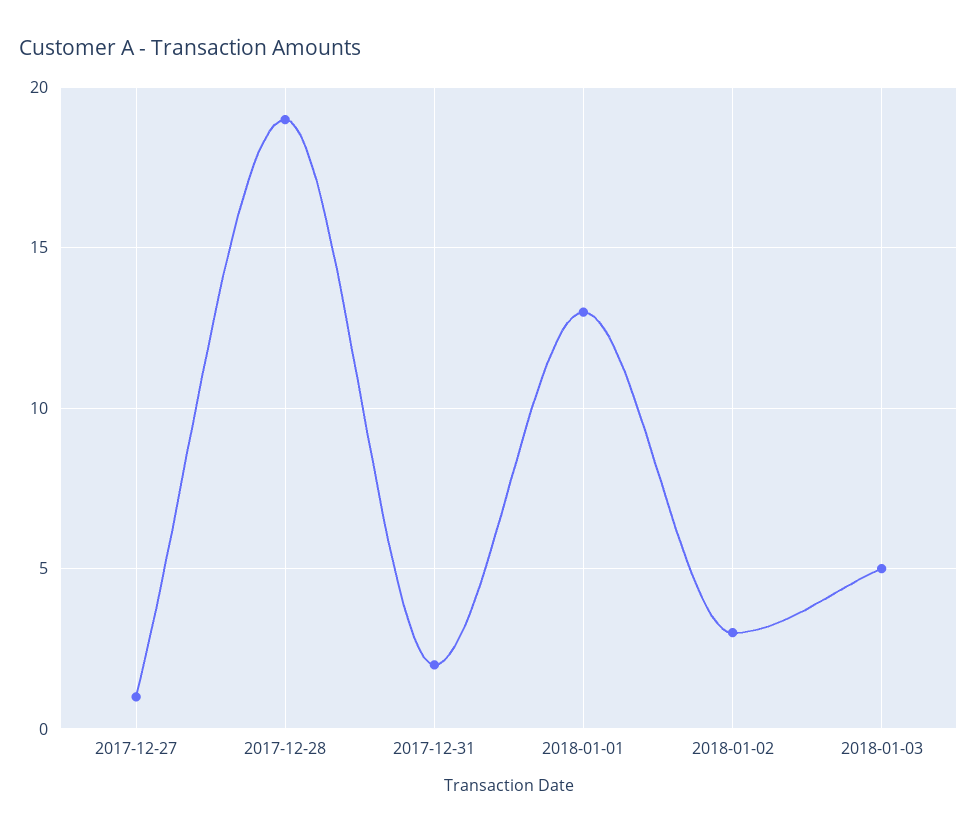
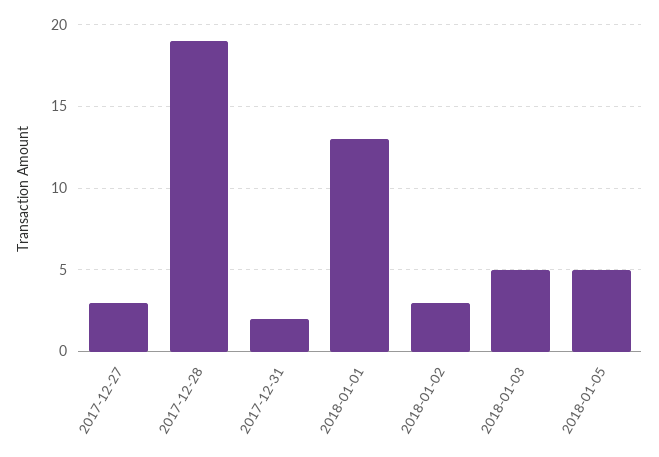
2017-12-27: 1 -> 3
2018-01-05: none -> 5

